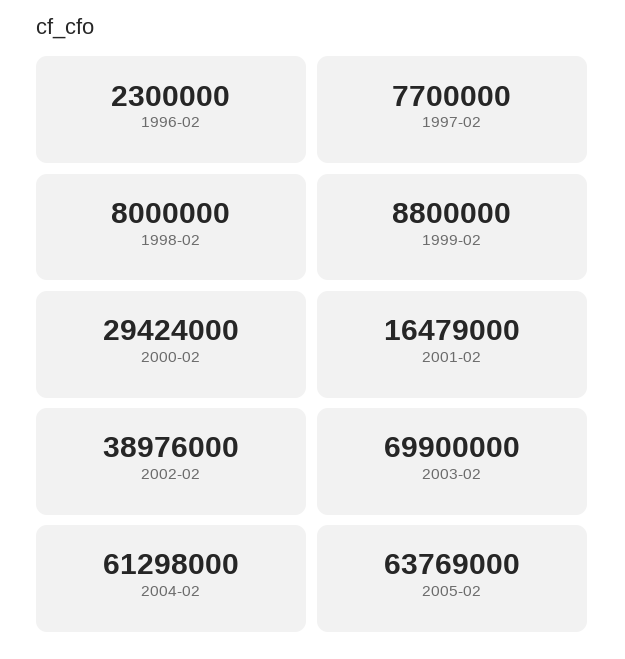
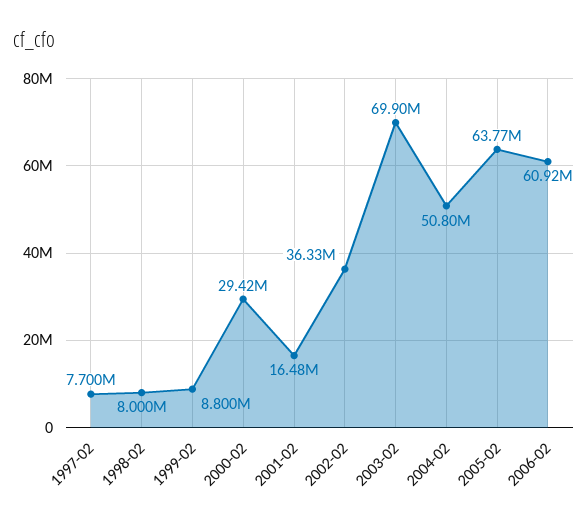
1996-02: 2300000 -> none
2002-02: 38976000 -> 36330000
2004-02: 61298000 -> 50800000
2006-02: none -> 60920000

